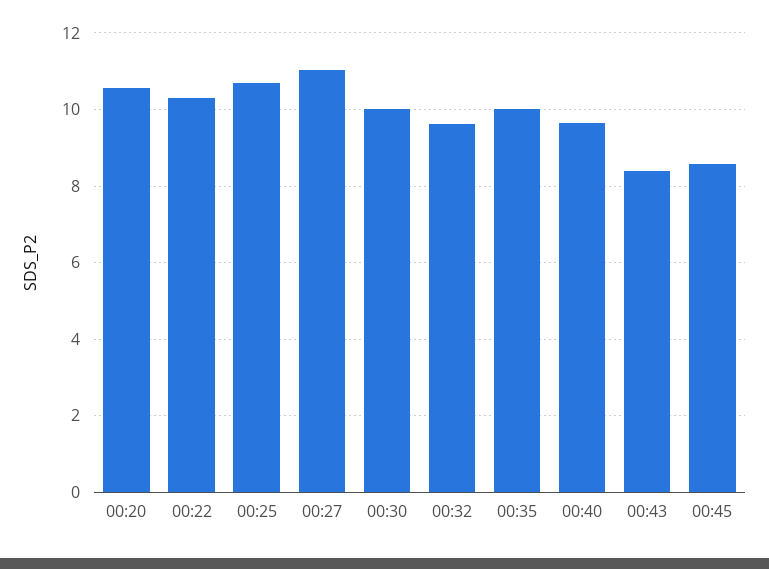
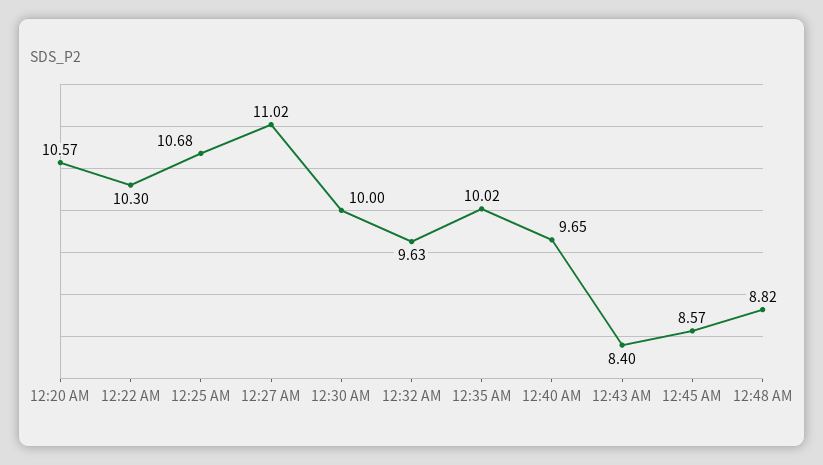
12:48 AM: none -> 8.82

